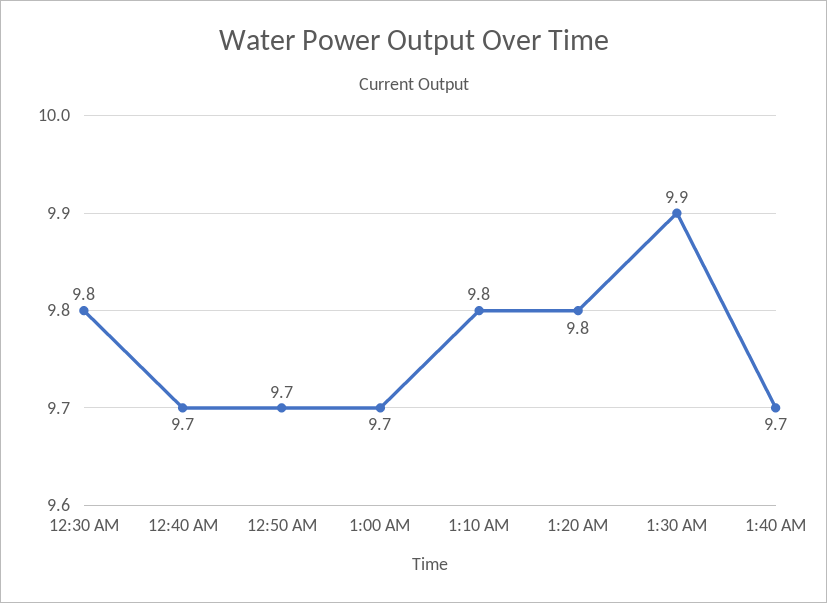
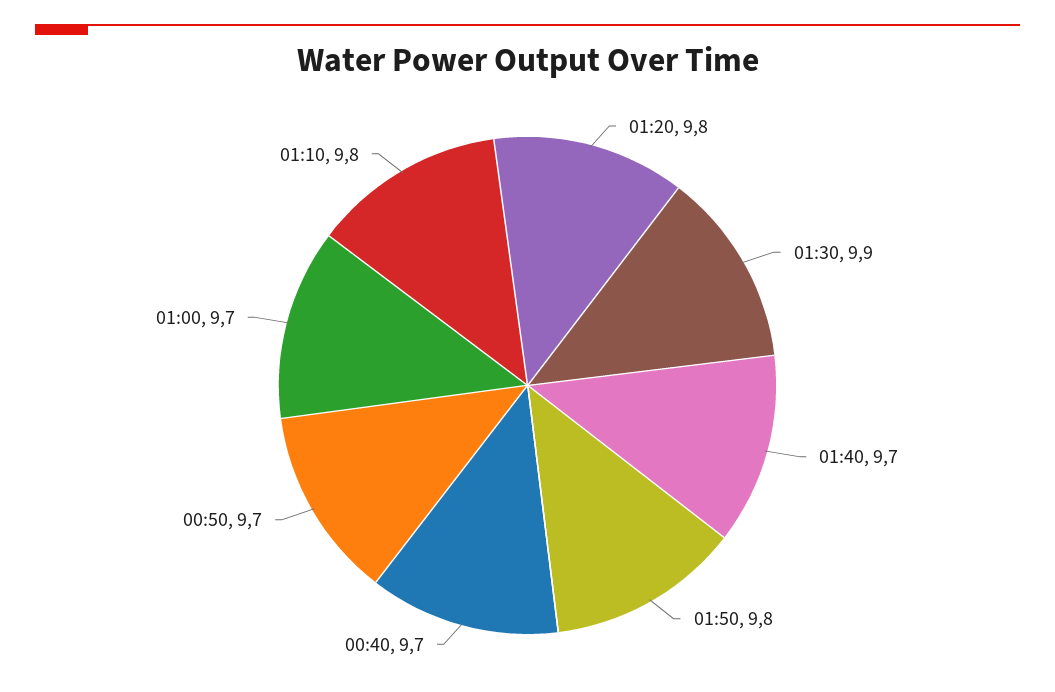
12:30 AM: 9.8 -> none
01:50: none -> 9.8

